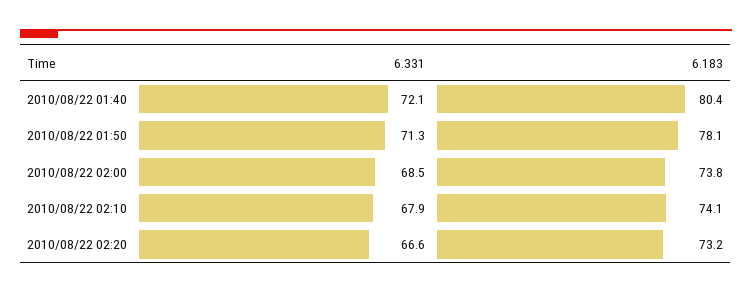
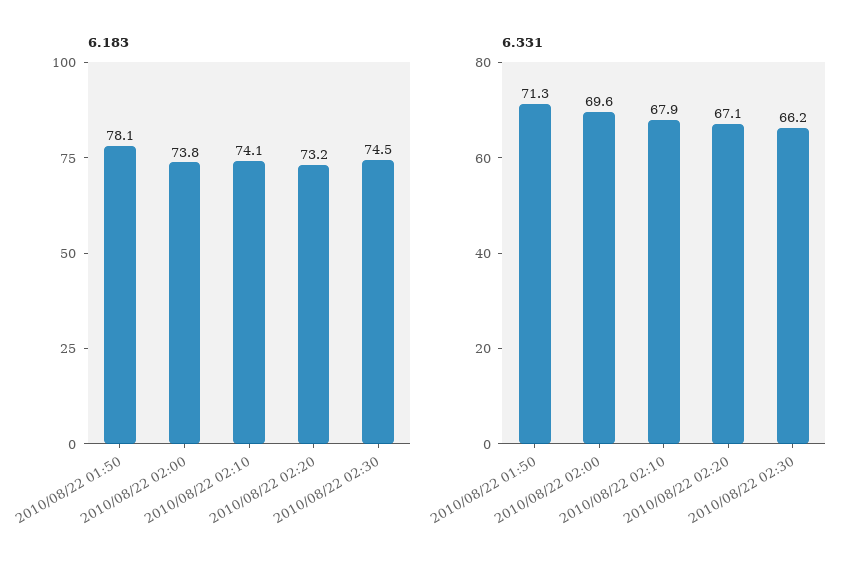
6.331, 2010/08/22 01:40: 72.1 -> none
6.183, 2010/08/22 01:40: 80.4 -> none
6.331, 2010/08/22 02:00: 68.5 -> 69.6
6.331, 2010/08/22 02:20: 66.6 -> 67.1
6.183, 2010/08/22 02:30: none -> 74.5
6.331, 2010/08/22 02:30: none -> 66.2

